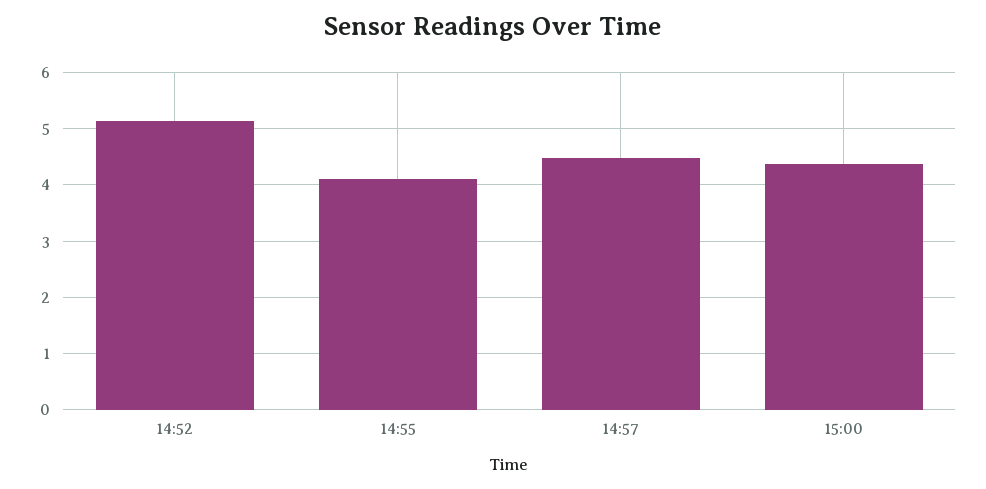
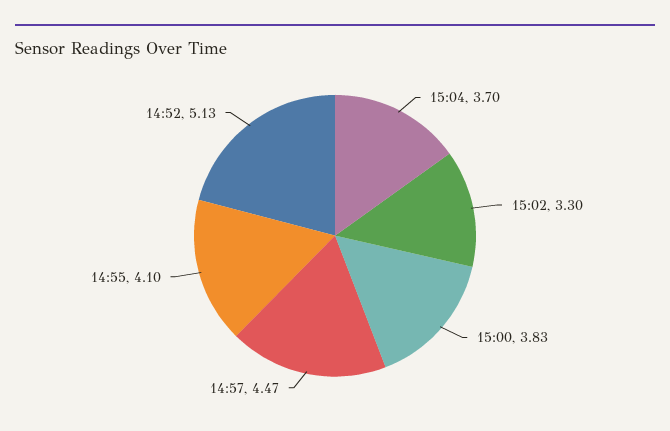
15:00: 4.4 -> 3.83
15:04: none -> 3.7
15:02: none -> 3.3

